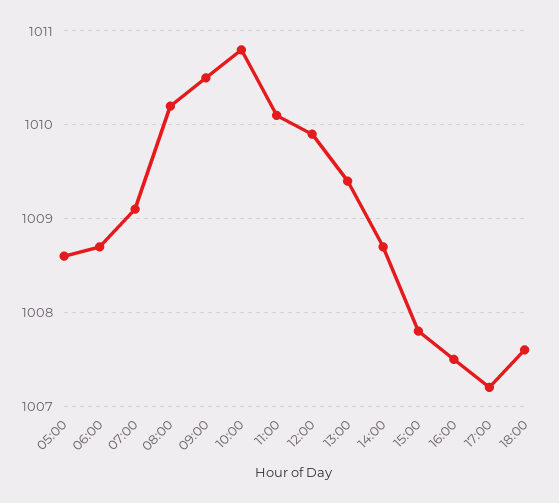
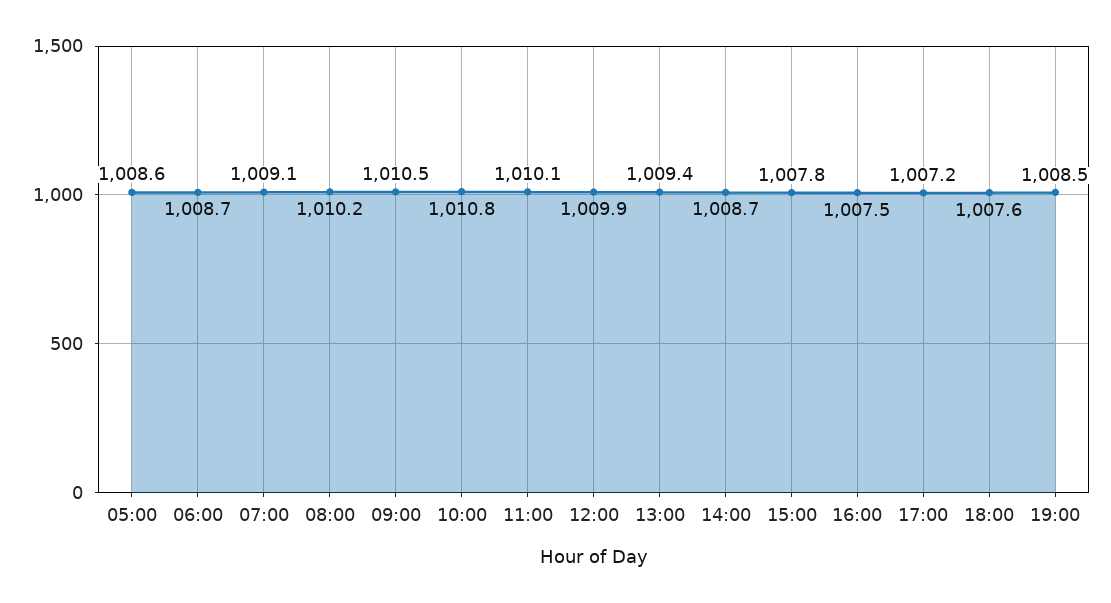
19:00: none -> 1008.5

